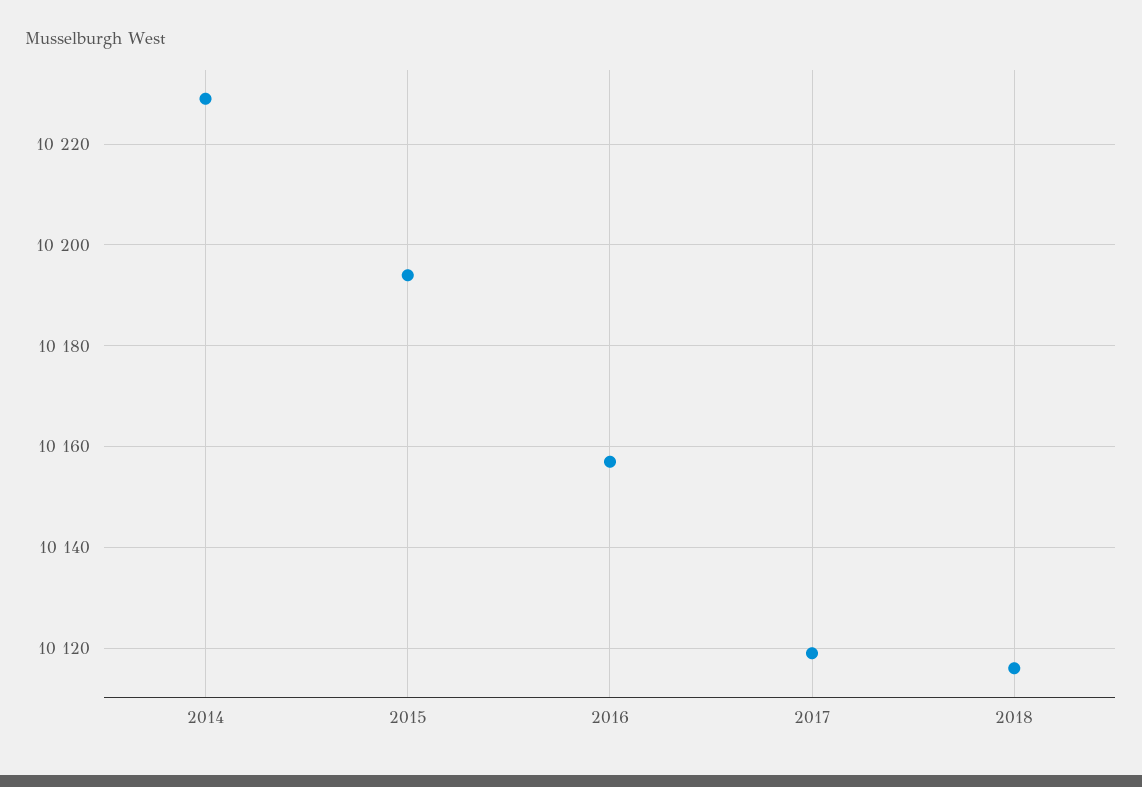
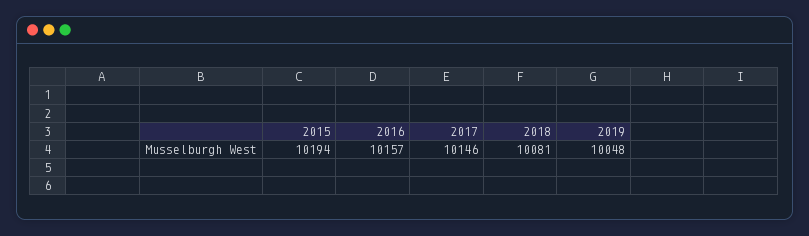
2014: 10230 -> none
2017: 10120 -> 10146
2018: 10115 -> 10081
2019: none -> 10048

